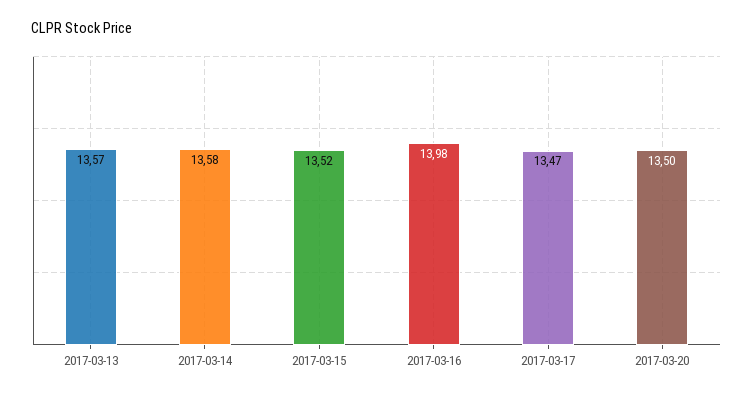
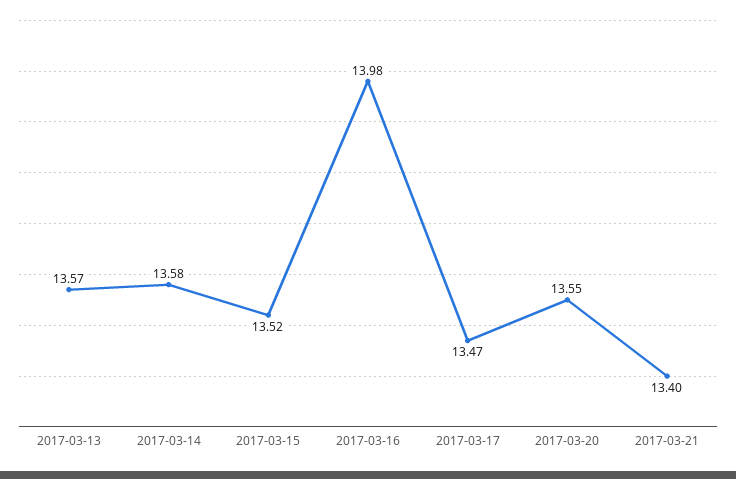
2017-03-20: 13.5 -> 13.55
2017-03-21: none -> 13.4

